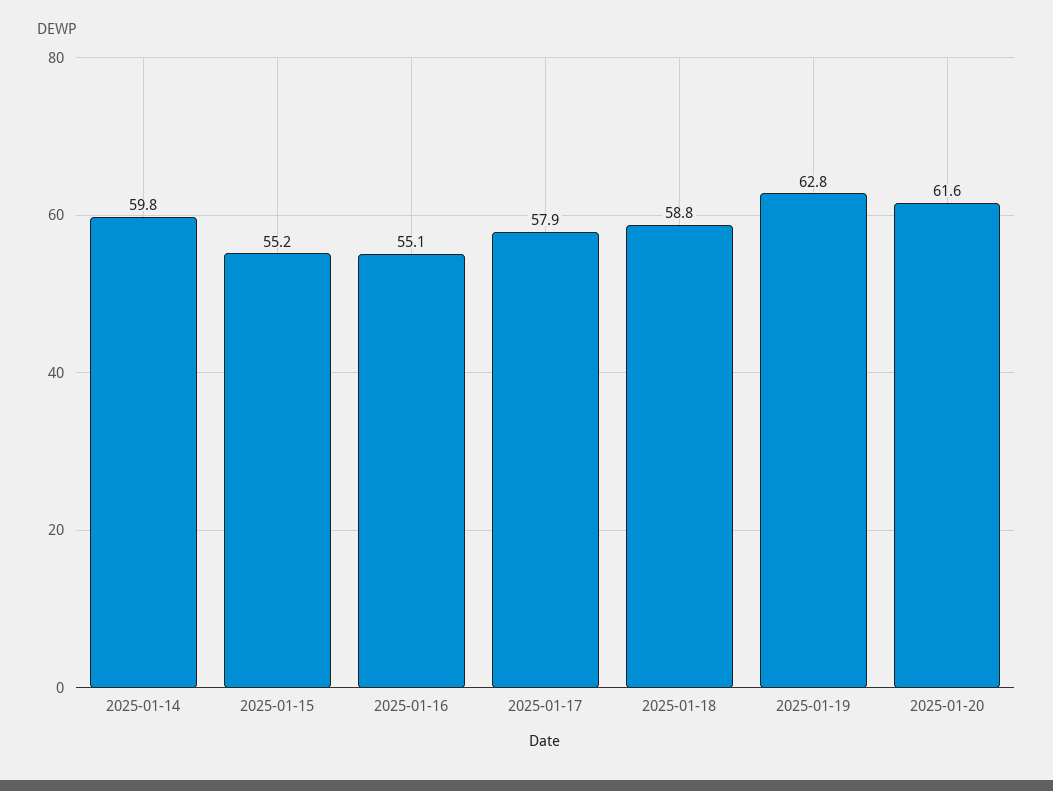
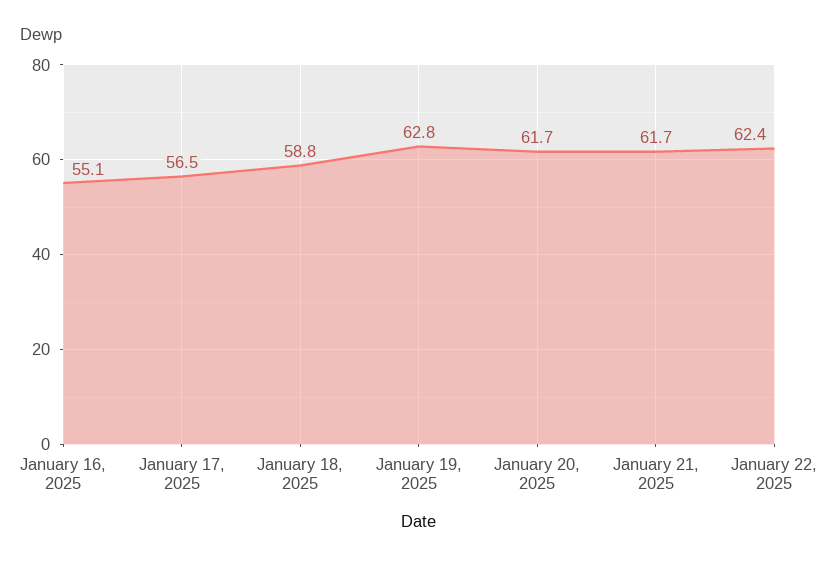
2025-01-14: 59.8 -> none
2025-01-15: 55.2 -> none
2025-01-17: 57.9 -> 56.5
2025-01-20: 61.6 -> 61.7
January 21, 2025: none -> 61.7
January 22, 2025: none -> 62.4

